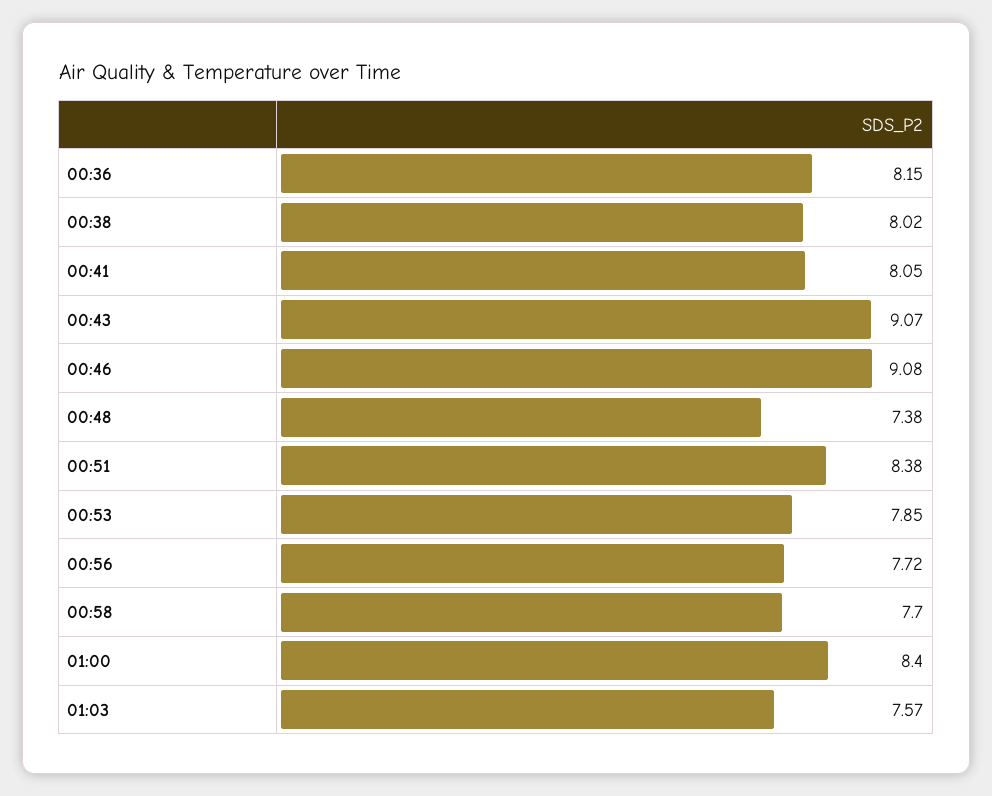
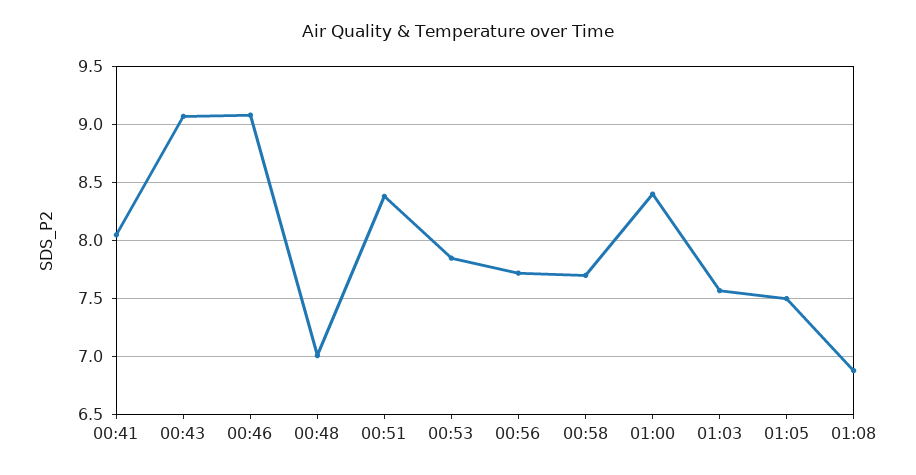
00:36: 8.15 -> none
00:38: 8.02 -> none
00:48: 7.38 -> 7
01:05: none -> 7.5
01:08: none -> 6.9

